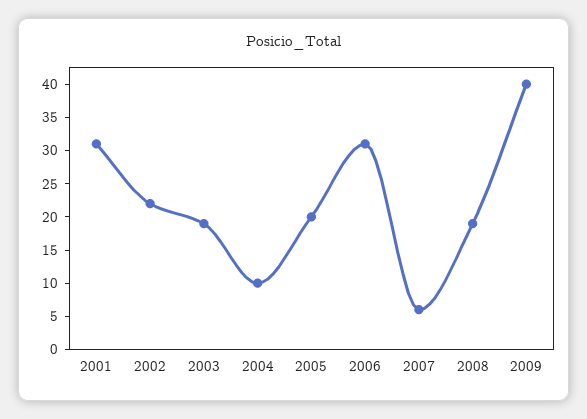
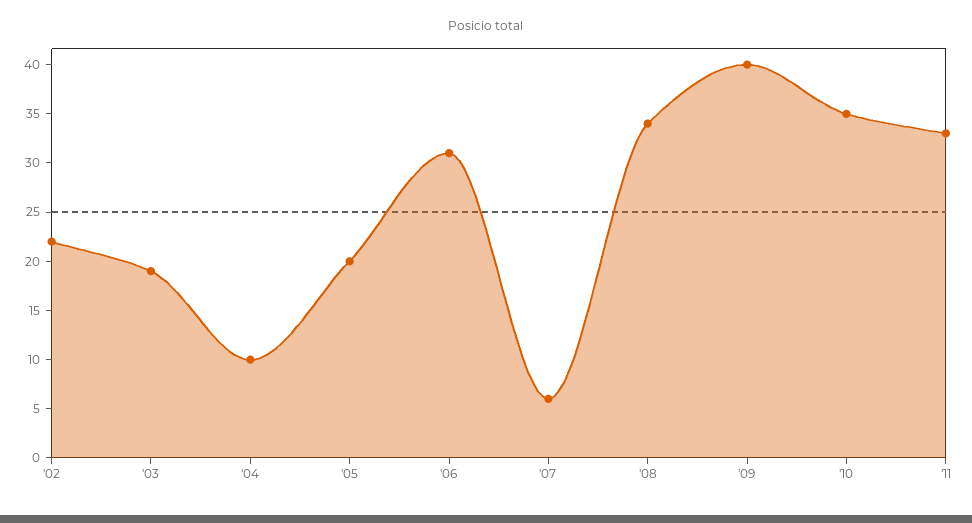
2001: 30 -> none
2008: 20 -> 34
'10: none -> 35
'11: none -> 33

